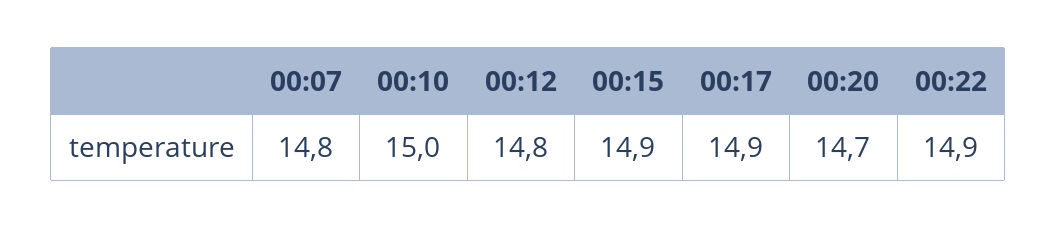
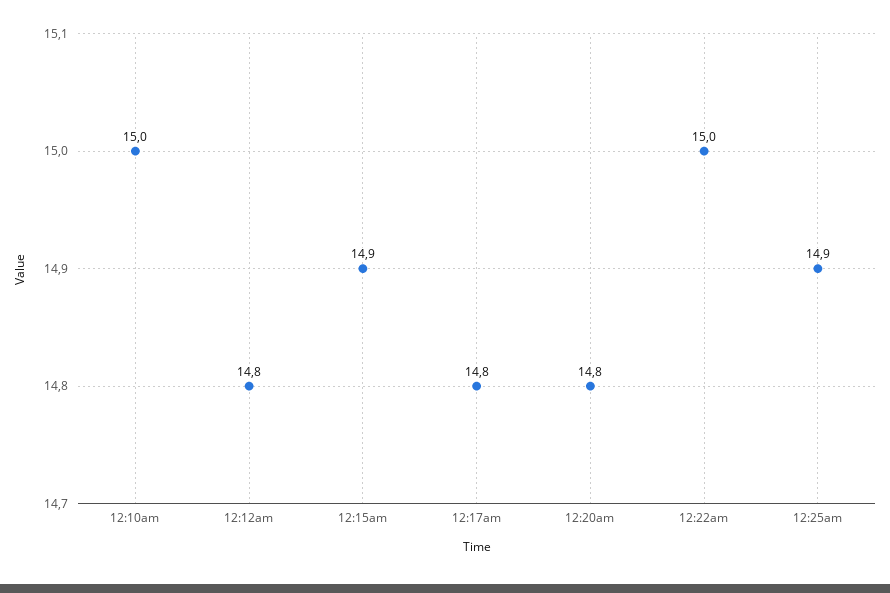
00:07: 14.8 -> none
00:17: 14.9 -> 14.8
00:20: 14.7 -> 14.8
00:22: 14.9 -> 15
12:25am: none -> 14.9

